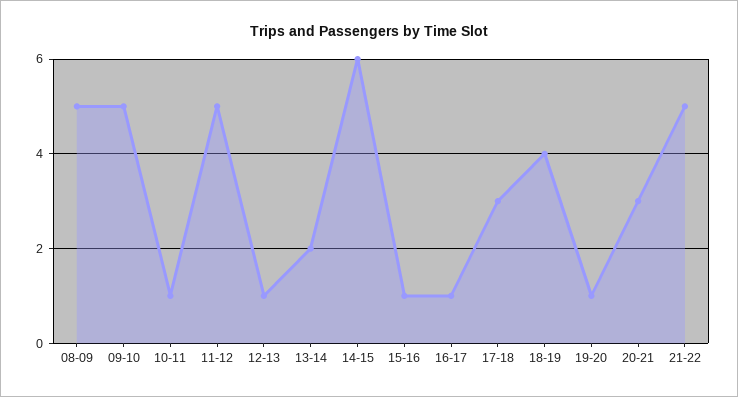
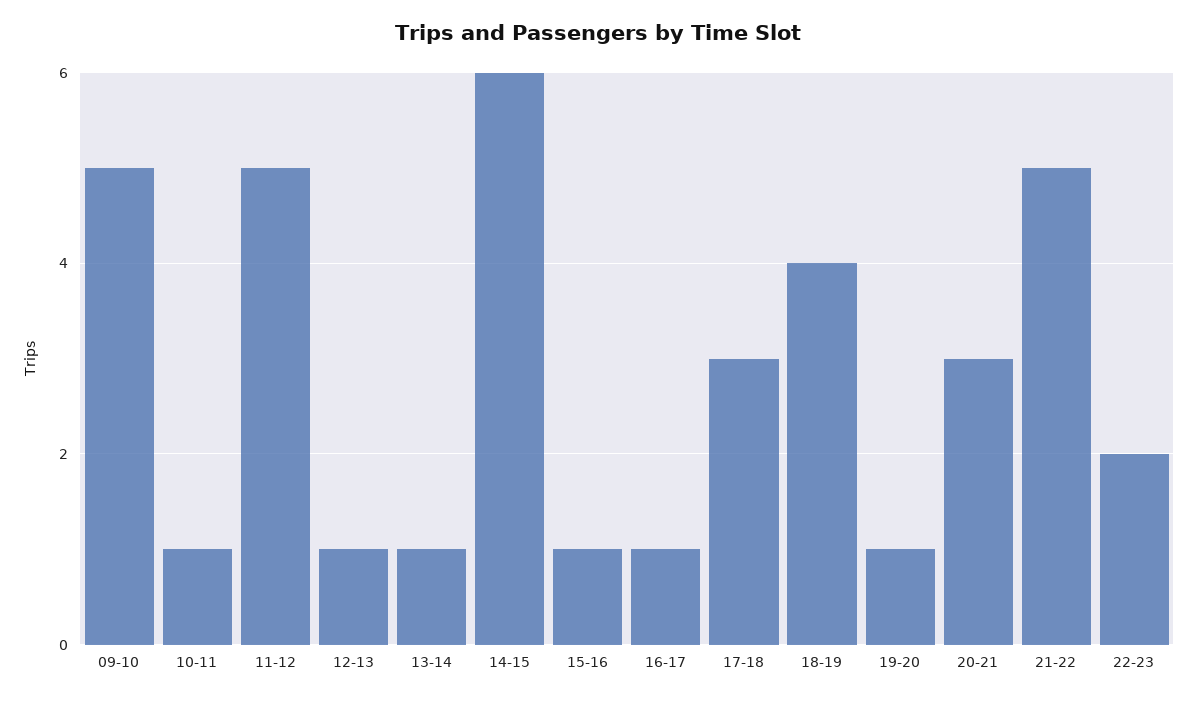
08-09: 5 -> none
13-14: 2 -> 1
22-23: none -> 2

